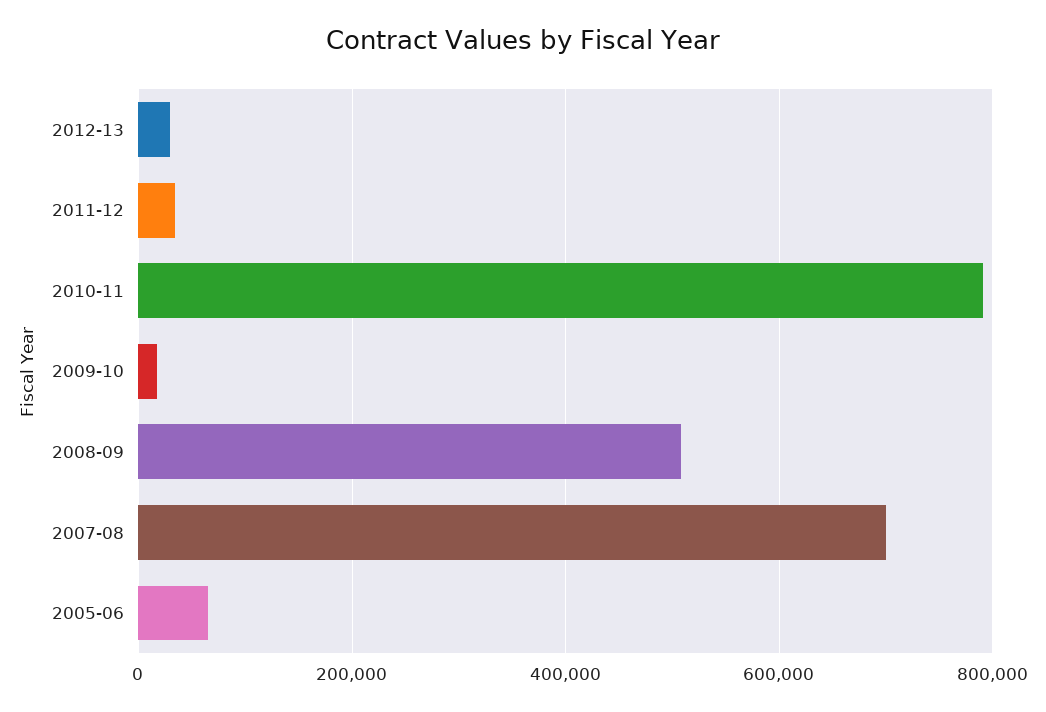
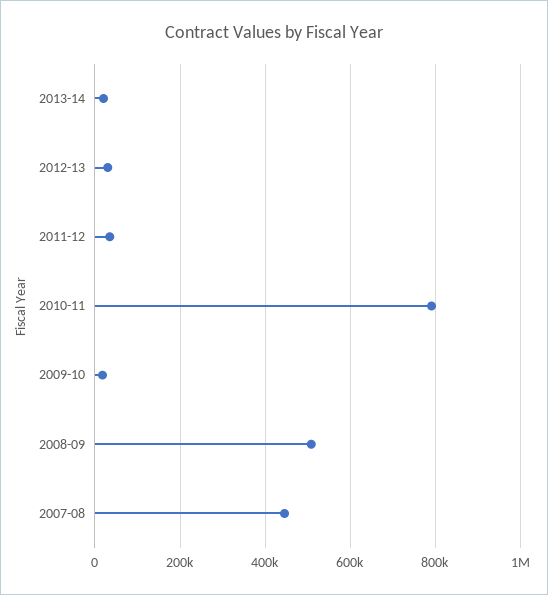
2007-08: 700000 -> 440000
2005-06: 60000 -> none
2013-14: none -> 20000

